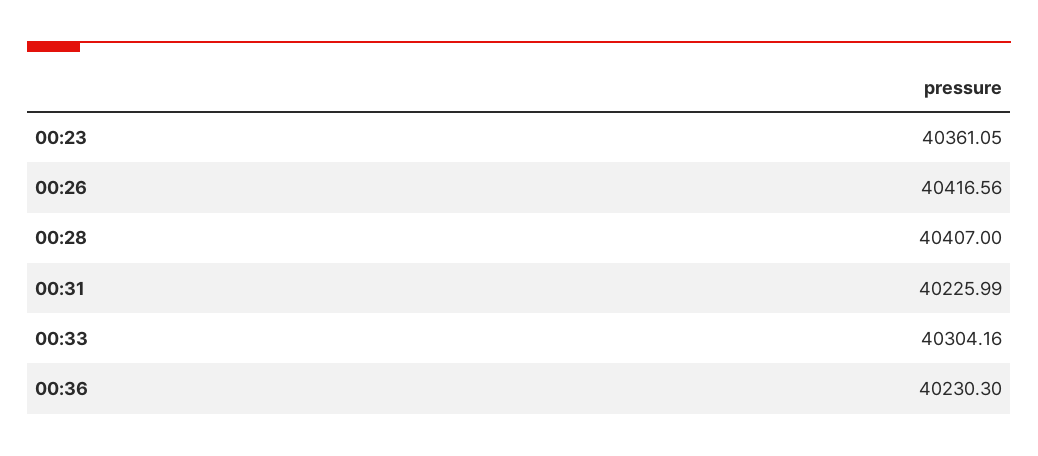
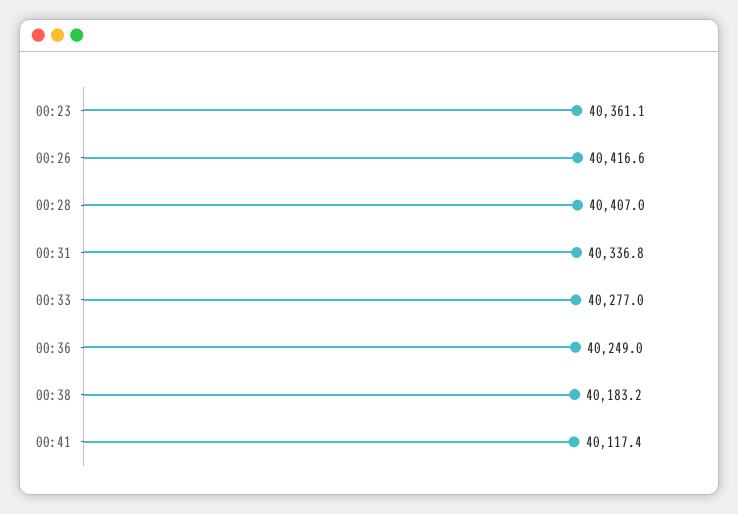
00:31: 40225.99 -> 40336.8
00:33: 40304.16 -> 40277
00:36: 40230.3 -> 40249
00:38: none -> 40183.2
00:41: none -> 40117.4

